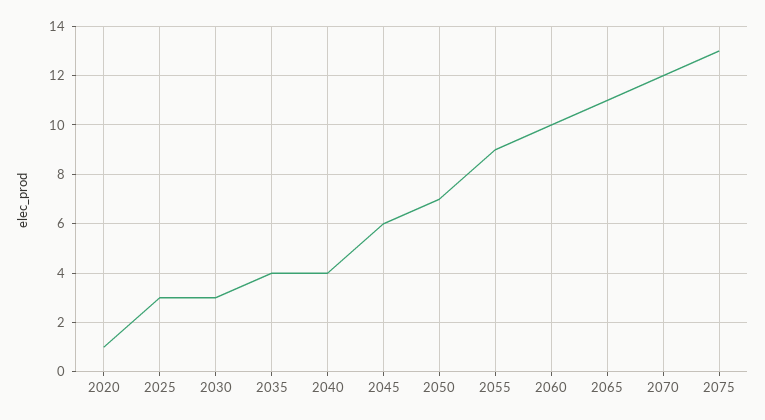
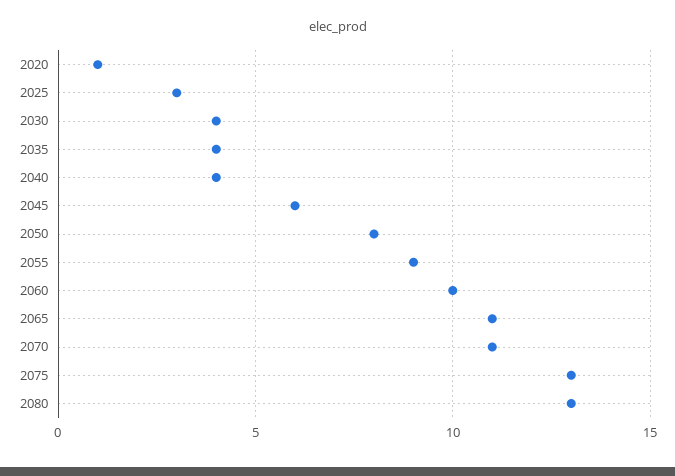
2030: 3 -> 4
2050: 7 -> 8
2070: 12 -> 11
2080: none -> 13

